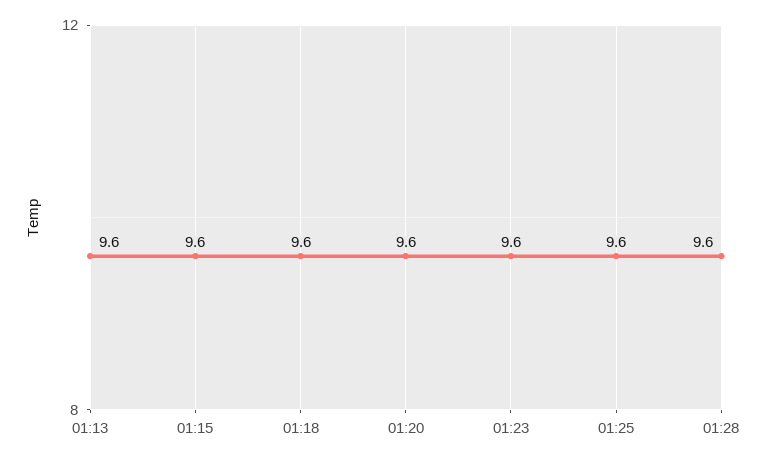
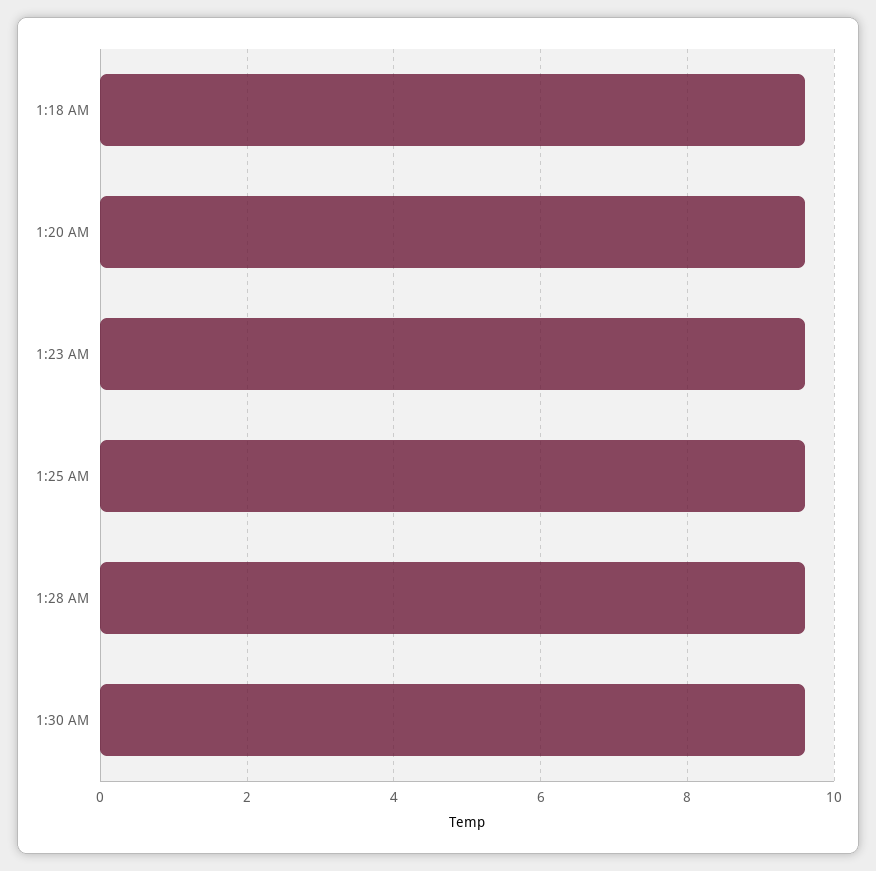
01:13: 9.6 -> none
01:15: 9.6 -> none
1:30 AM: none -> 9.5

